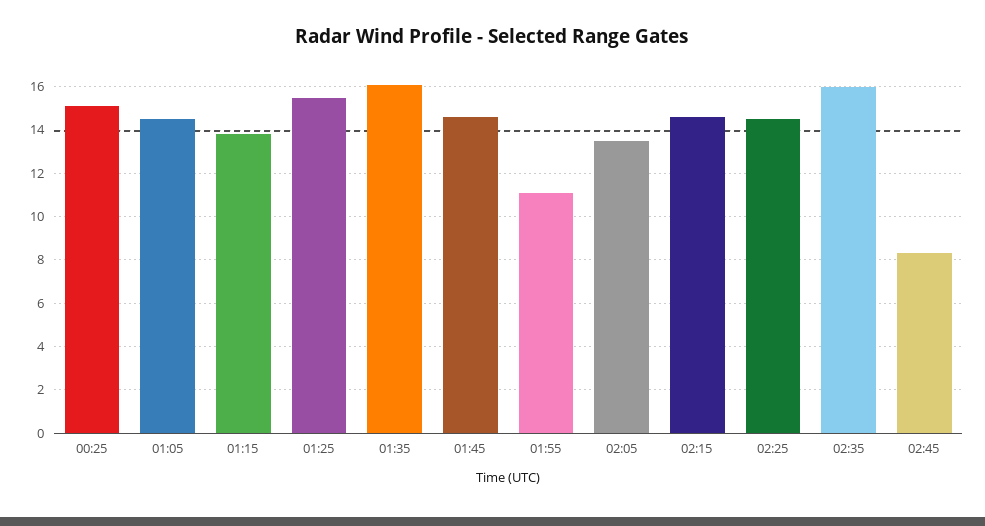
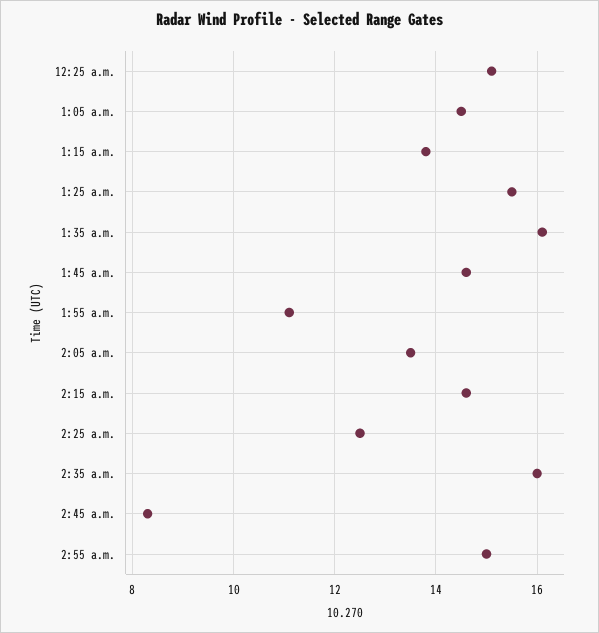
02:25: 14.5 -> 12.5
2:55 a.m.: none -> 15

